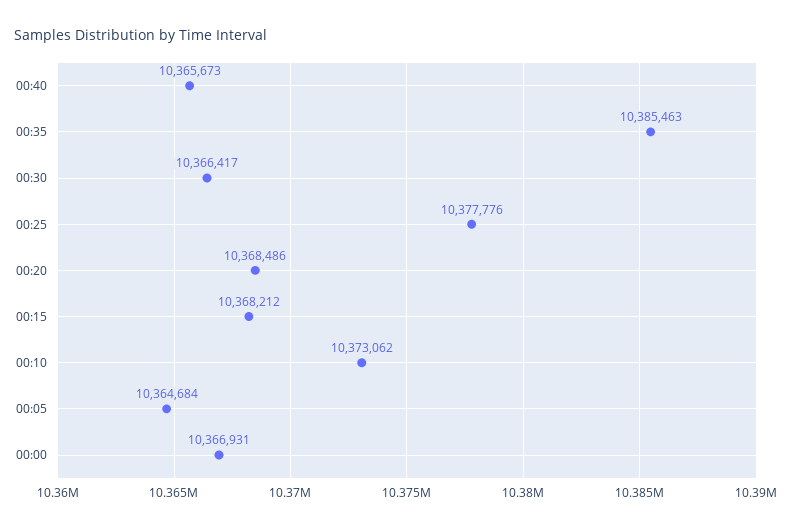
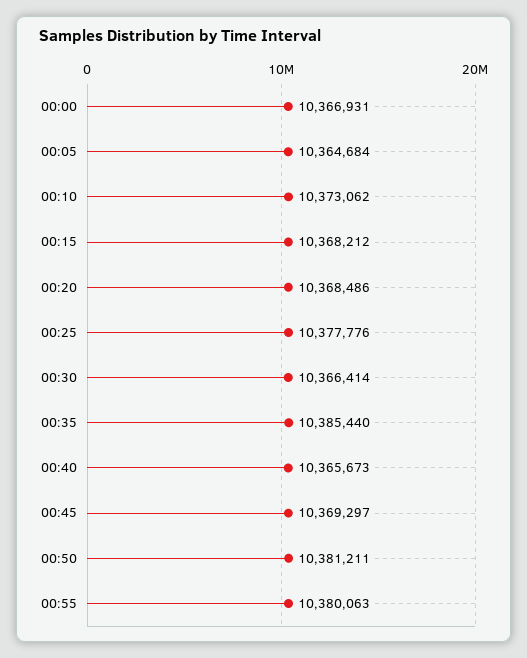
00:35: 10385463 -> 10385440
00:30: 10366417 -> 10366414
00:45: none -> 10369297
00:50: none -> 10381211
00:55: none -> 10380063

